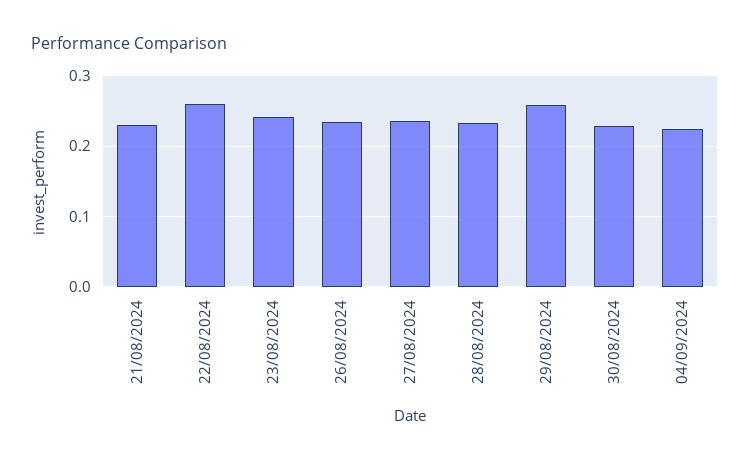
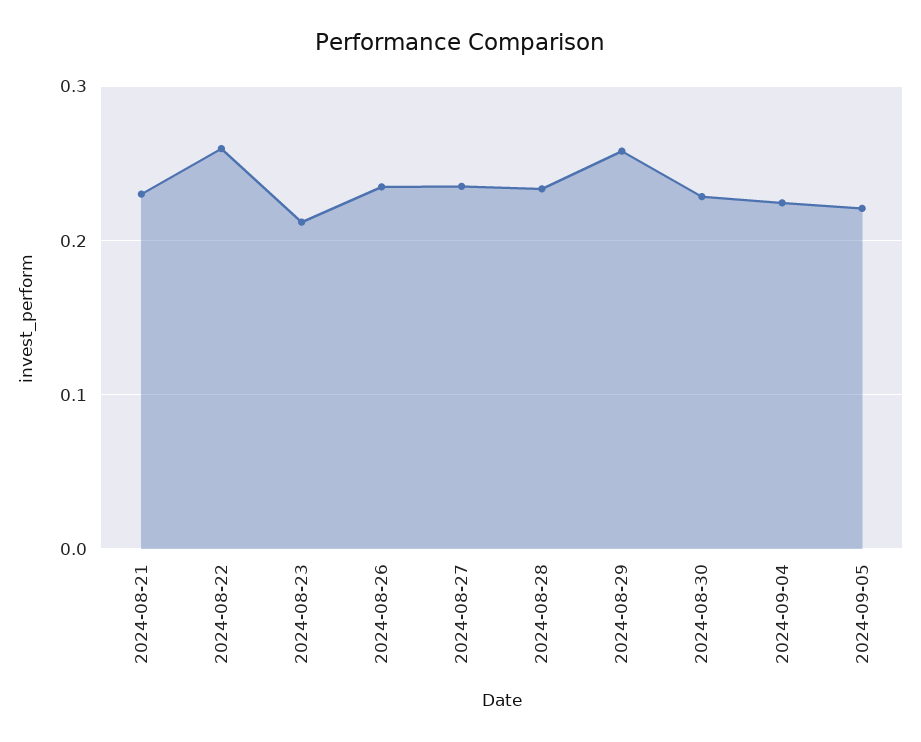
23/08/2024: 0.24 -> 0.21
2024-09-05: none -> 0.22

